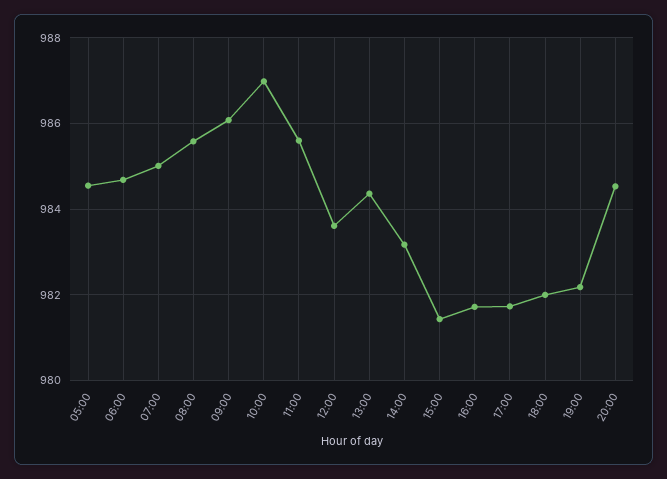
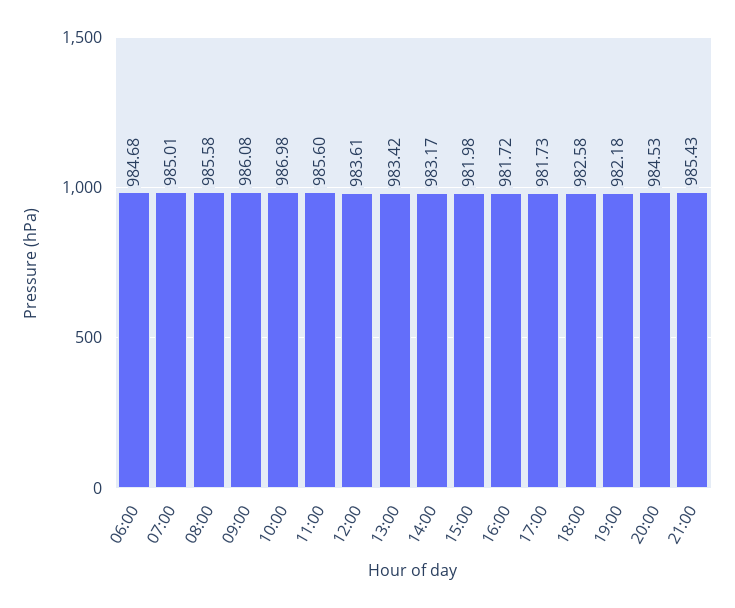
05:00: 984.6 -> none
13:00: 984.4 -> 983.42
15:00: 981.4 -> 981.98
18:00: 982 -> 982.58
21:00: none -> 985.43

